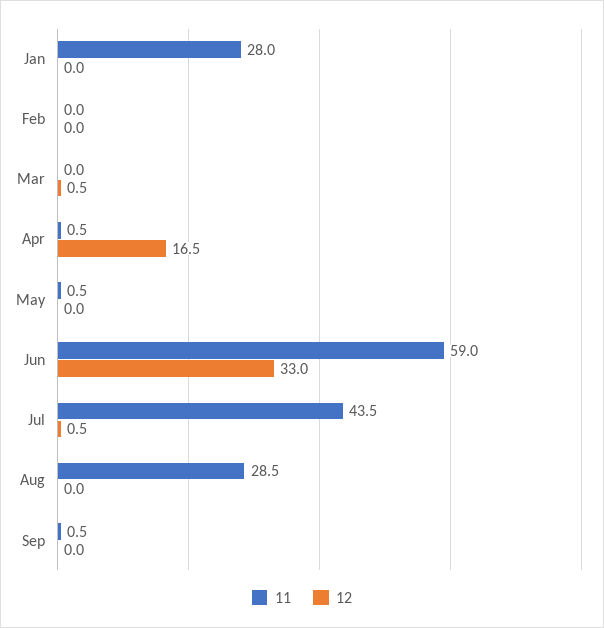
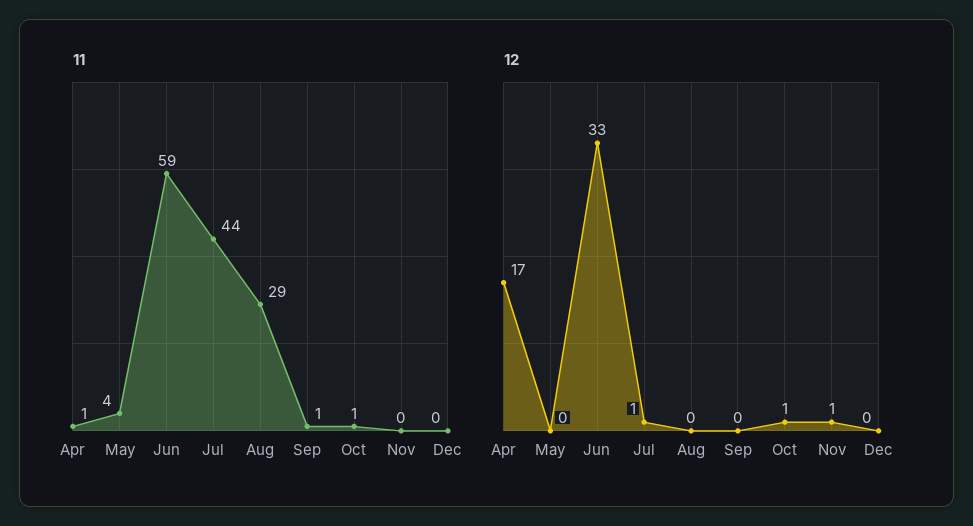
11, Jan: 28 -> none
12, Jan: 0 -> none
11, Feb: 0 -> none
12, Feb: 0 -> none
11, Mar: 0 -> none
12, Mar: 0.5 -> none
11, May: 0.5 -> 4
11, Oct: none -> 1
11, Nov: none -> 0
11, Dec: none -> 0
12, Oct: none -> 1
12, Nov: none -> 1
12, Dec: none -> 0

